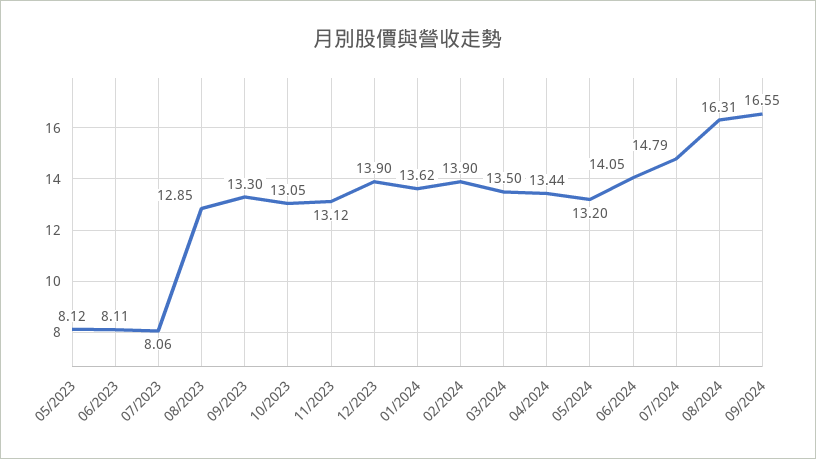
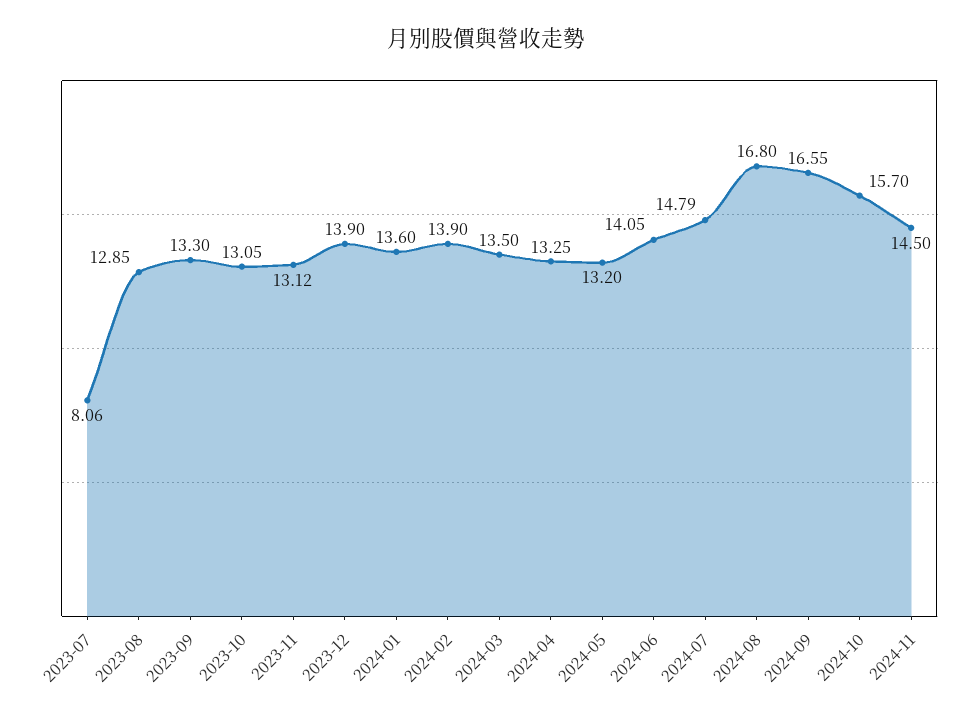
05/2023: 8.12 -> none
06/2023: 8.11 -> none
01/2024: 13.62 -> 13.6
04/2024: 13.44 -> 13.25
08/2024: 16.31 -> 16.8
2024-10: none -> 15.7
2024-11: none -> 14.5

